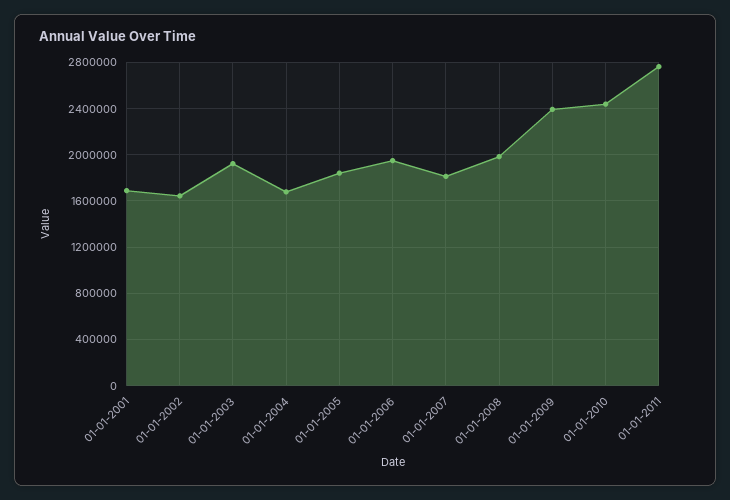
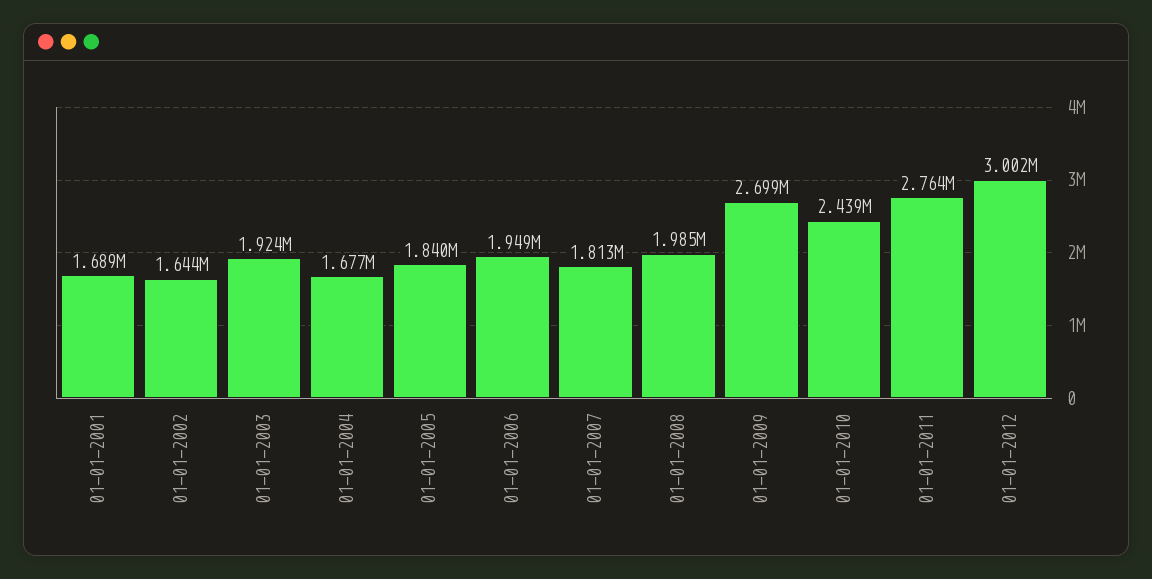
01-01-2009: 2400000 -> 2699000
01-01-2012: none -> 3002000

